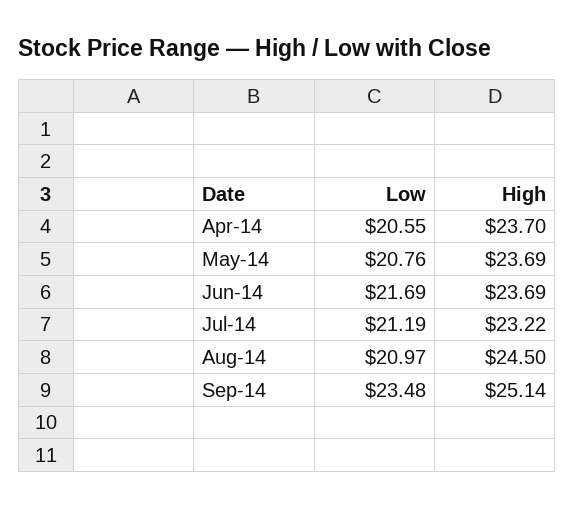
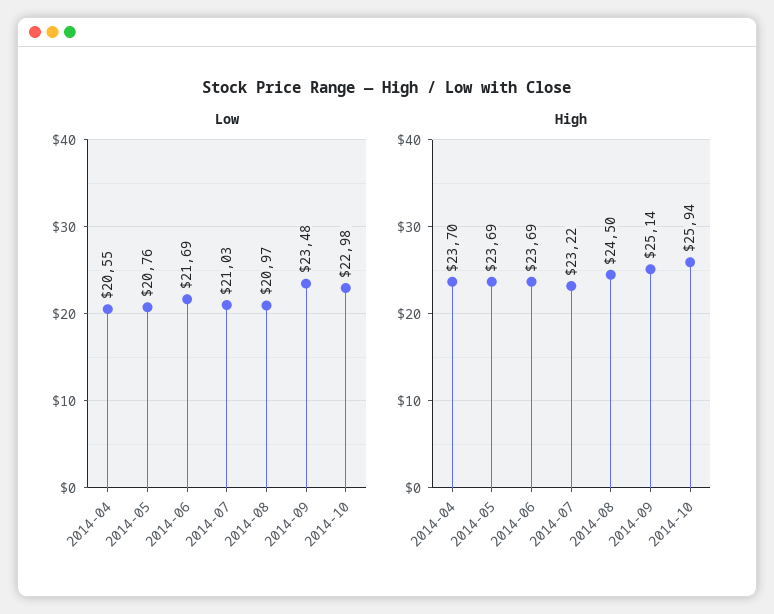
Low, Jul-14: 21.19 -> 21.03
Low, 2014-10: none -> 22.98
High, 2014-10: none -> 25.94

